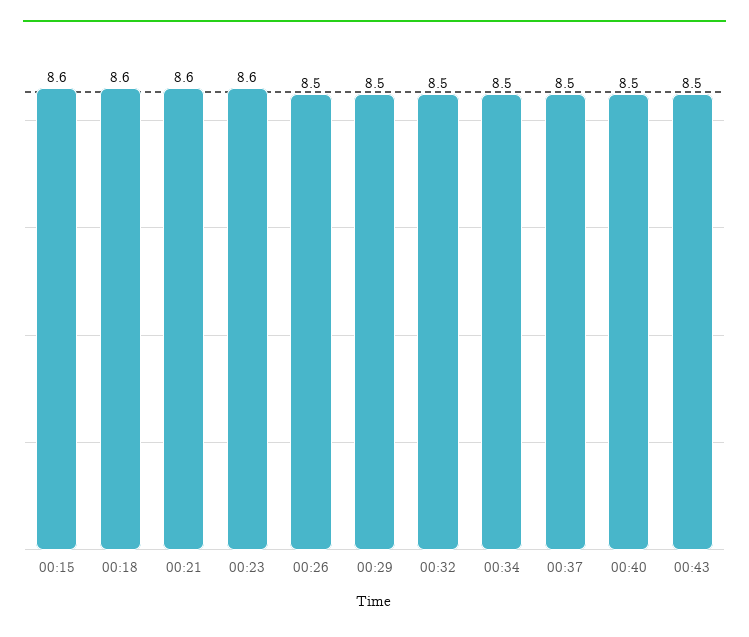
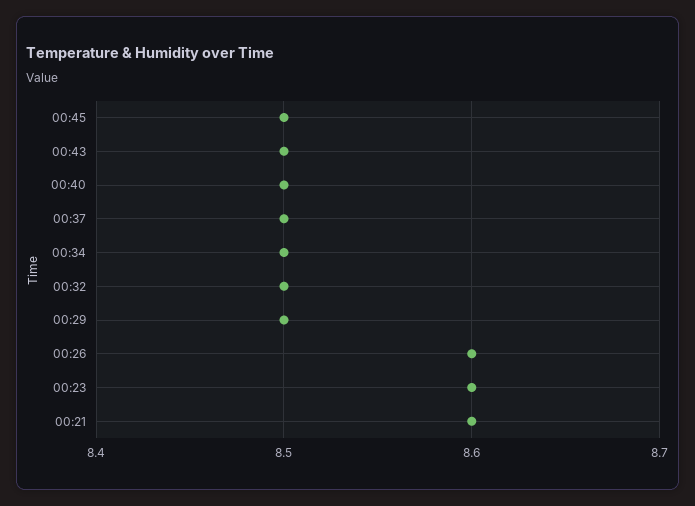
00:15: 8.6 -> none
00:18: 8.6 -> none
00:26: 8.5 -> 8.6
00:45: none -> 8.5

